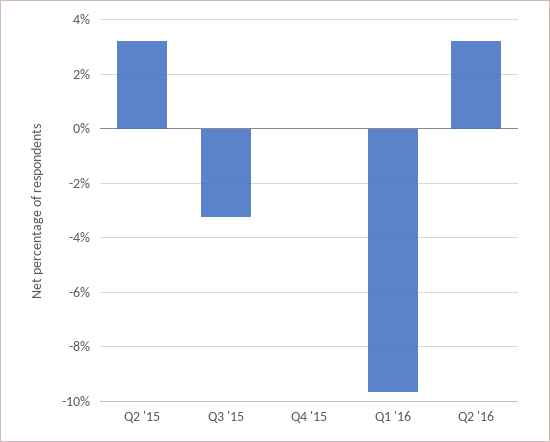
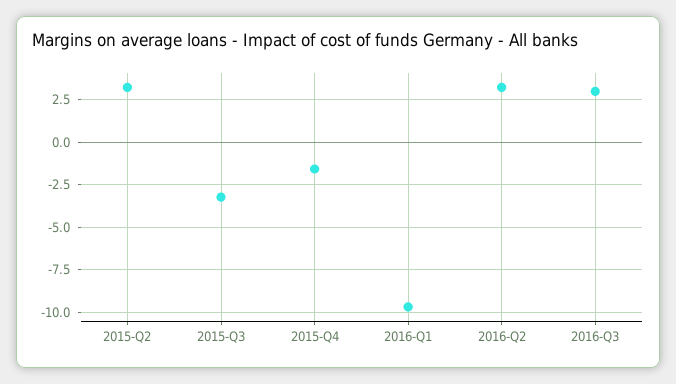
Q4 '15: 0 -> -1.5
2016-Q3: none -> 3

